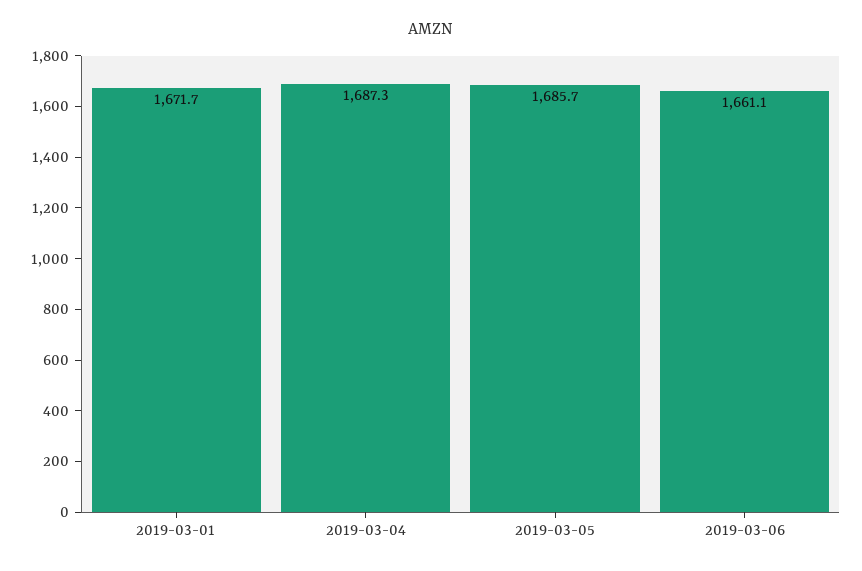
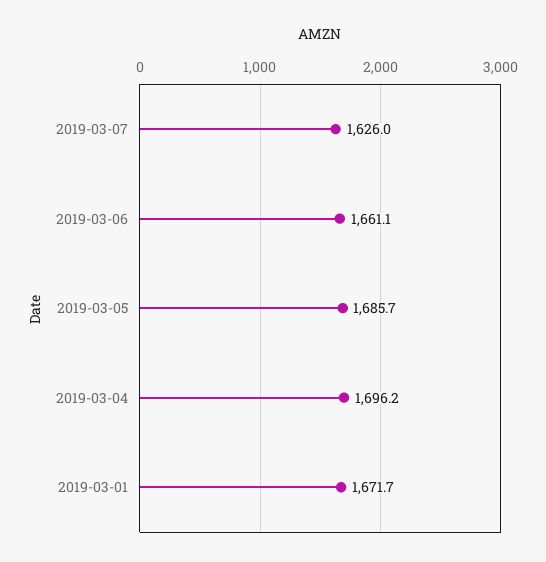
2019-03-04: 1687.3 -> 1696.2
2019-03-07: none -> 1626

